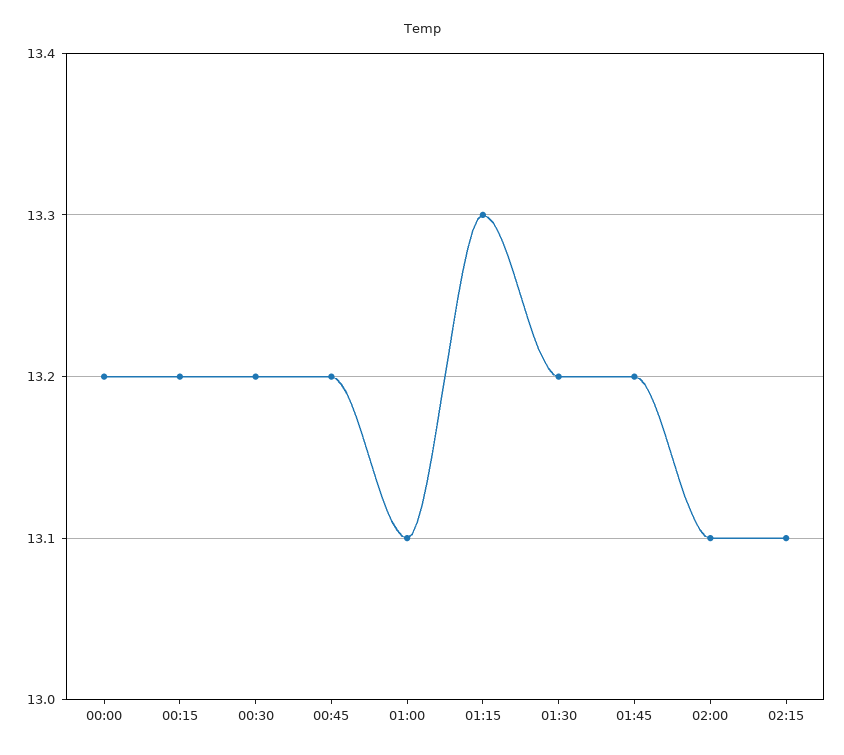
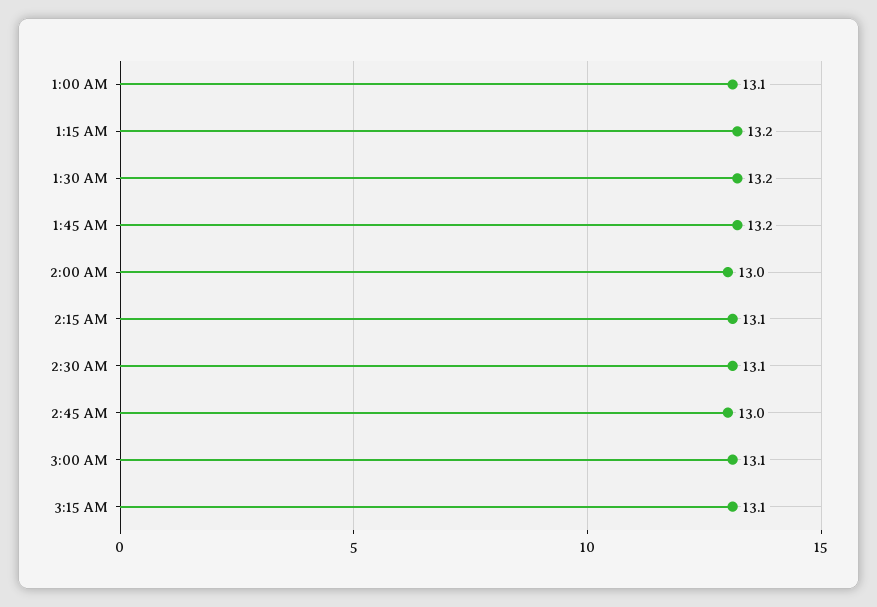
00:00: 13.2 -> none
00:15: 13.2 -> none
00:30: 13.2 -> none
00:45: 13.2 -> none
01:15: 13.3 -> 13.2
02:00: 13.1 -> 13
2:30 AM: none -> 13.1
2:45 AM: none -> 13
3:00 AM: none -> 13.1
3:15 AM: none -> 13.1

